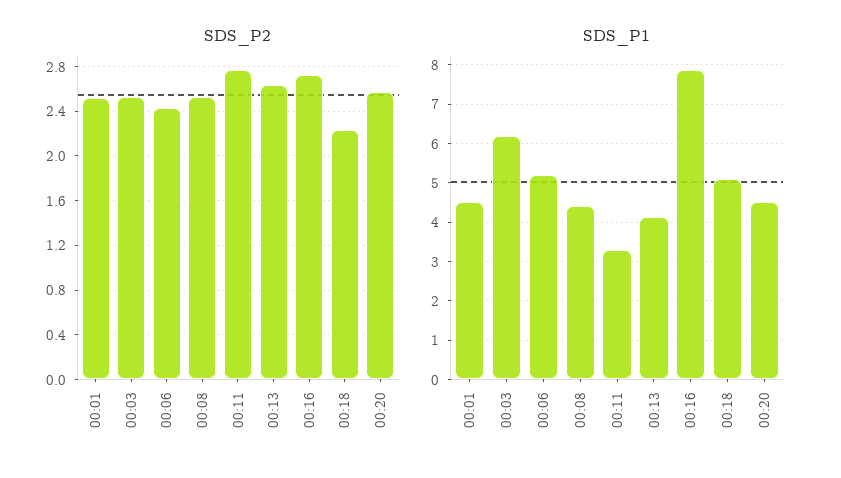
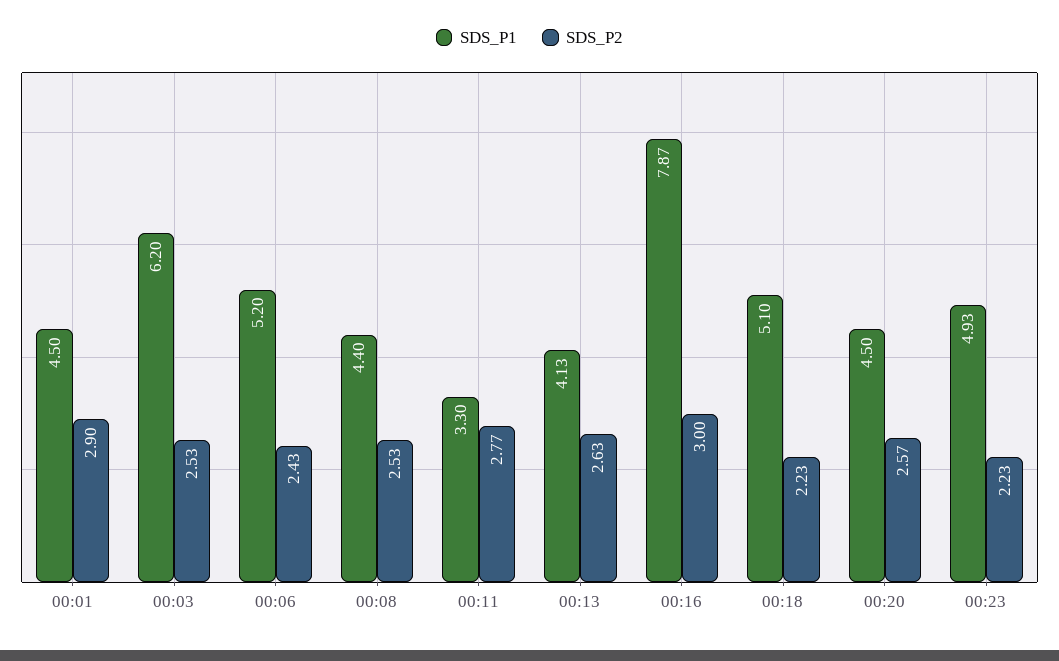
SDS_P2, 00:01: 2.5 -> 2.9
SDS_P2, 00:16: 2.7 -> 3
SDS_P1, 00:23: none -> 4.93
SDS_P2, 00:23: none -> 2.23

